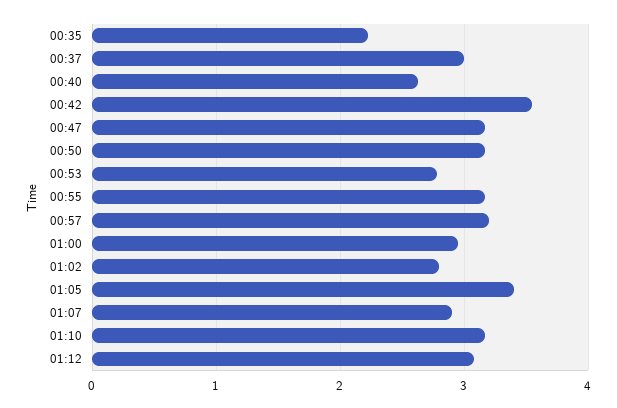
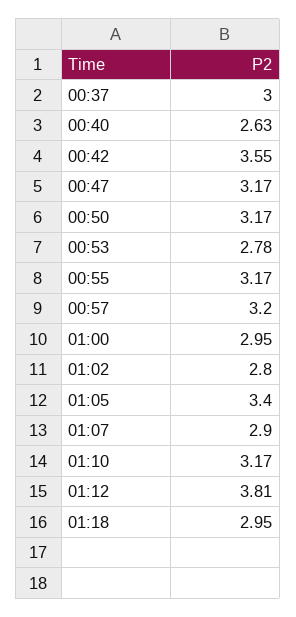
00:35: 2.2 -> none
01:12: 3.1 -> 3.81
01:18: none -> 2.95

